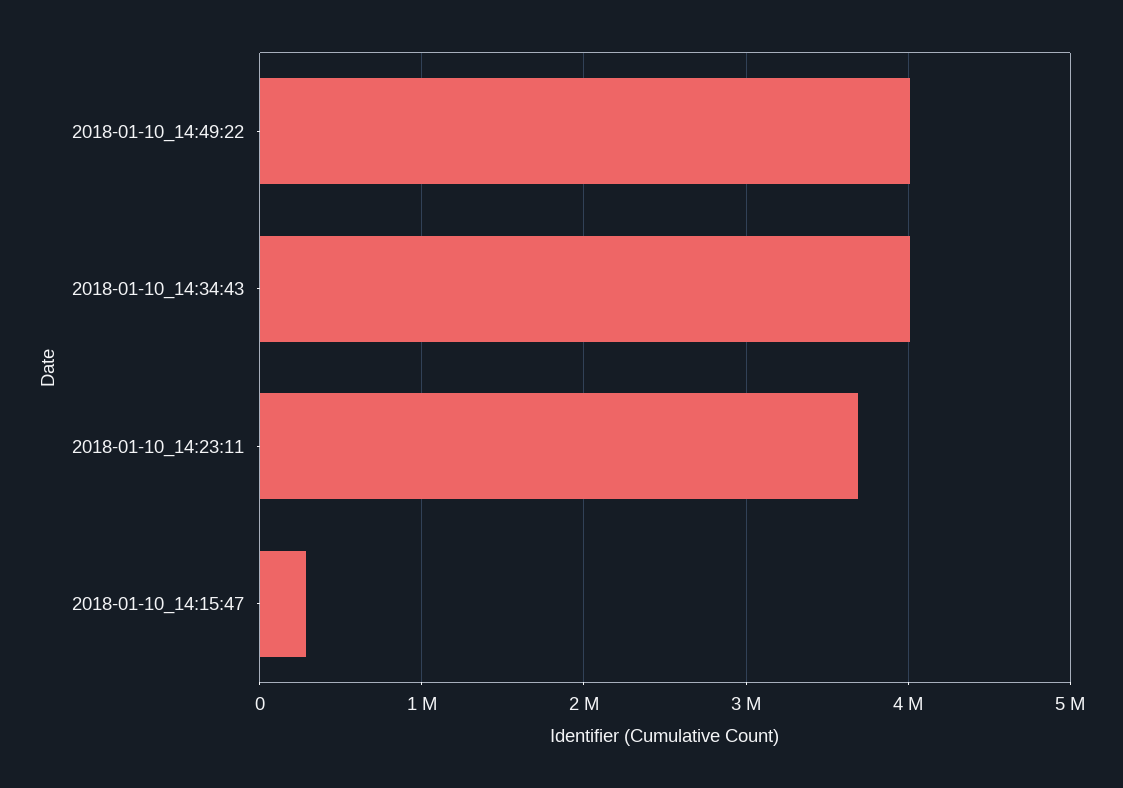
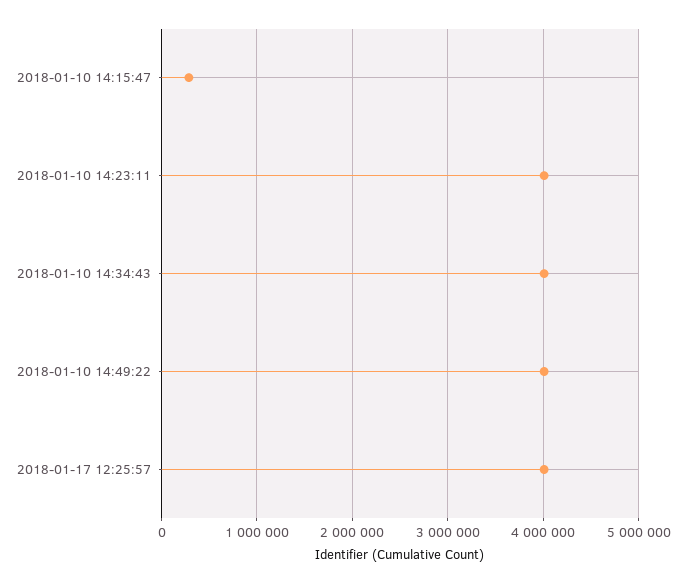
2018-01-10_14:23:11: 3700000 -> 4000000
2018-01-17 12:25:57: none -> 4000000

